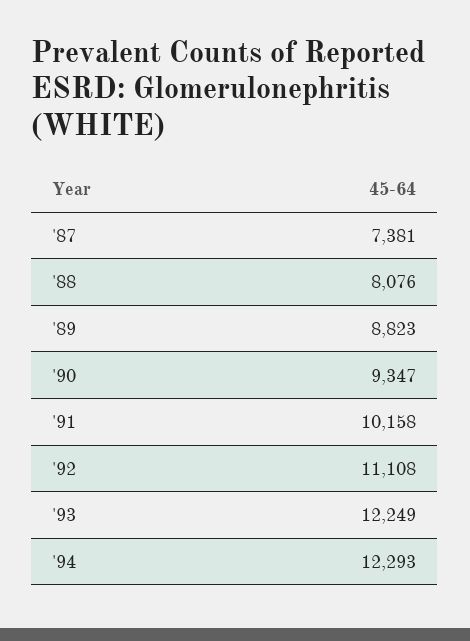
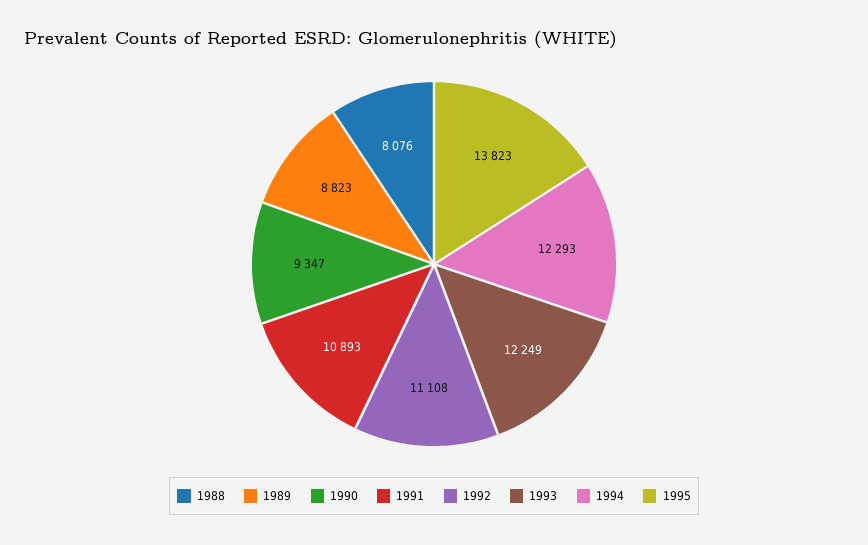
'87: 7381 -> none
'91: 10158 -> 10893
1995: none -> 13823

